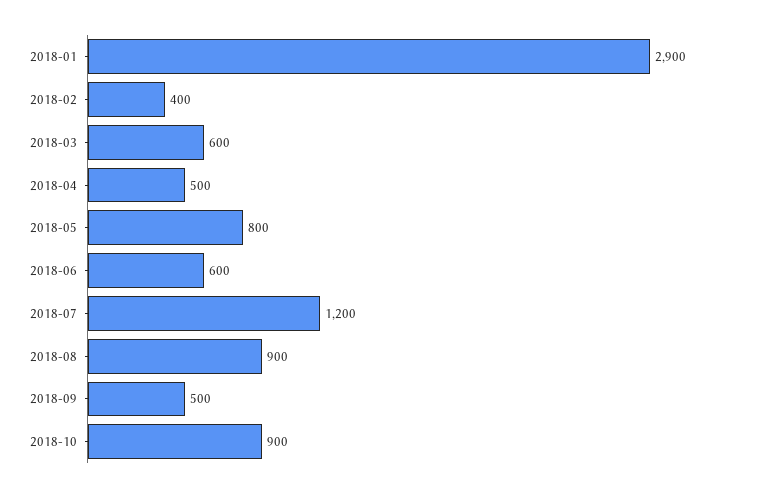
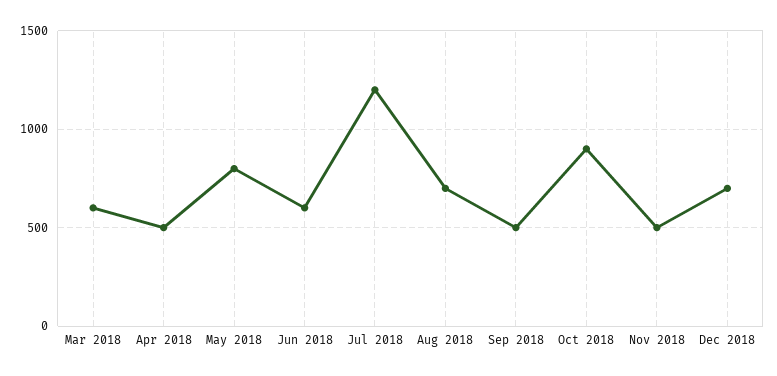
2018-01: 2900 -> none
2018-02: 400 -> none
2018-08: 900 -> 700
Nov 2018: none -> 500
Dec 2018: none -> 700

